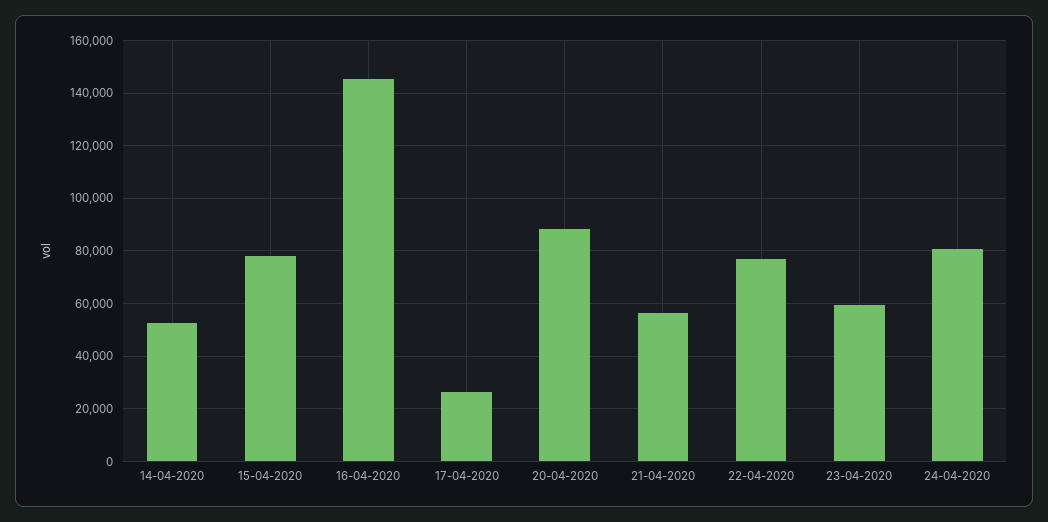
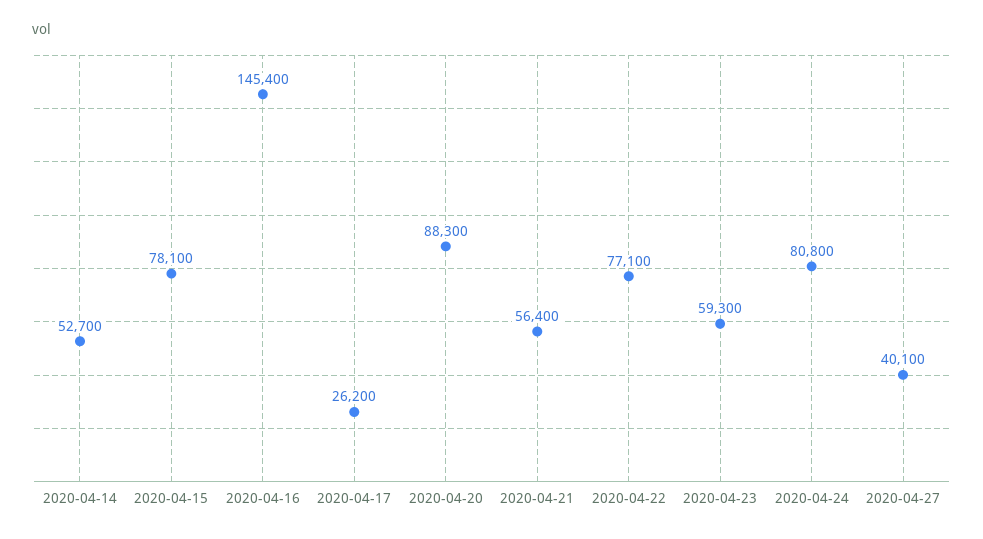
2020-04-27: none -> 40100

